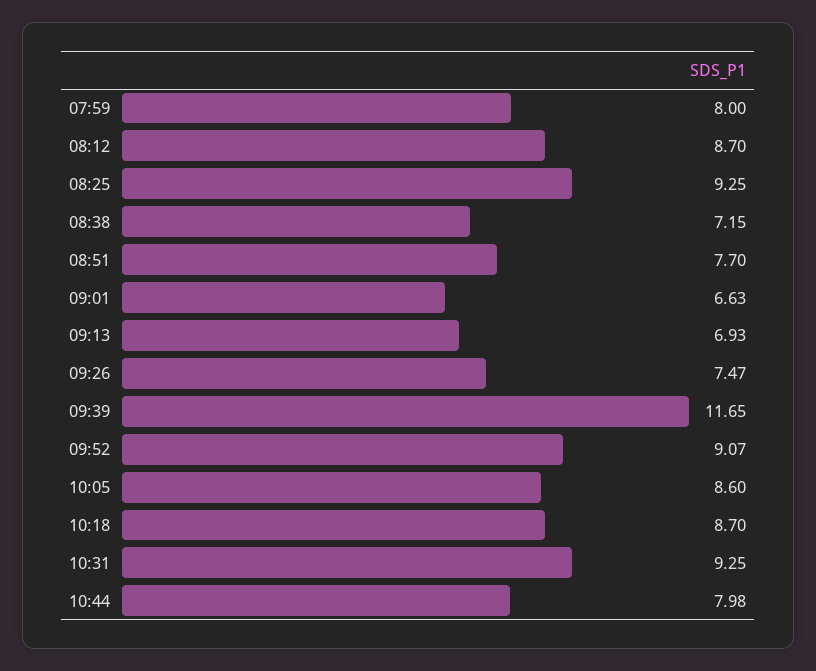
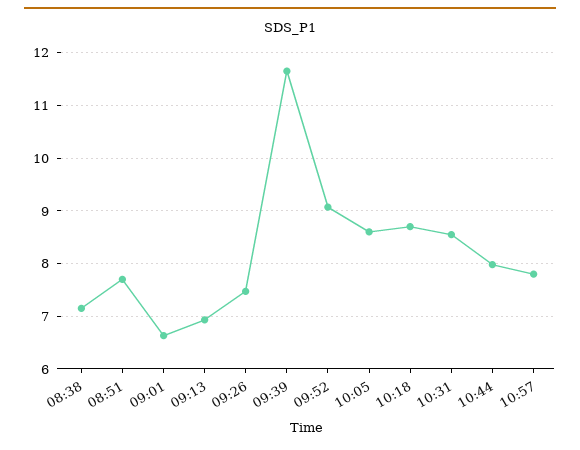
07:59: 8 -> none
08:12: 8.7 -> none
08:25: 9.25 -> none
10:31: 9.25 -> 8.6
10:57: none -> 7.8

